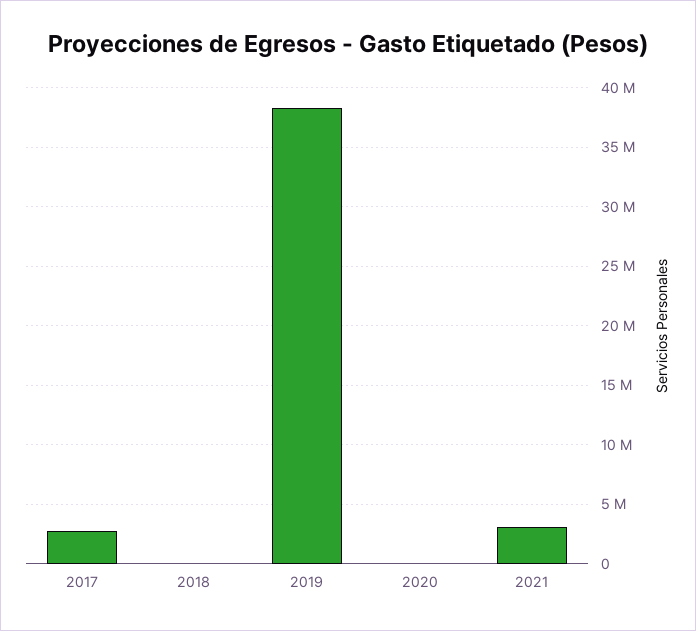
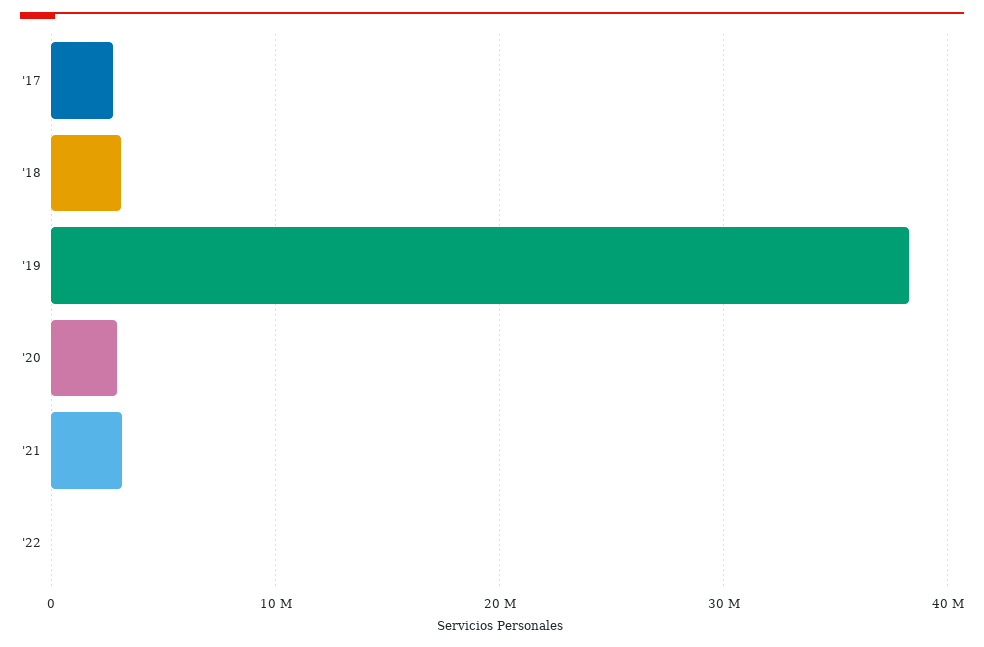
2018: 0 -> 3000000
2020: 0 -> 3000000
'22: none -> 0

